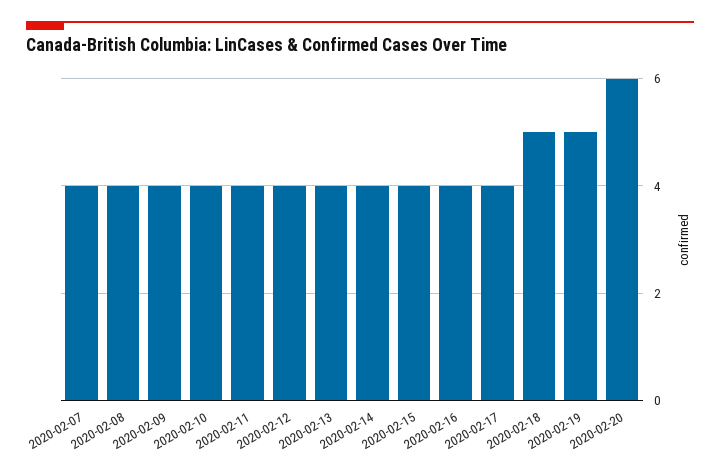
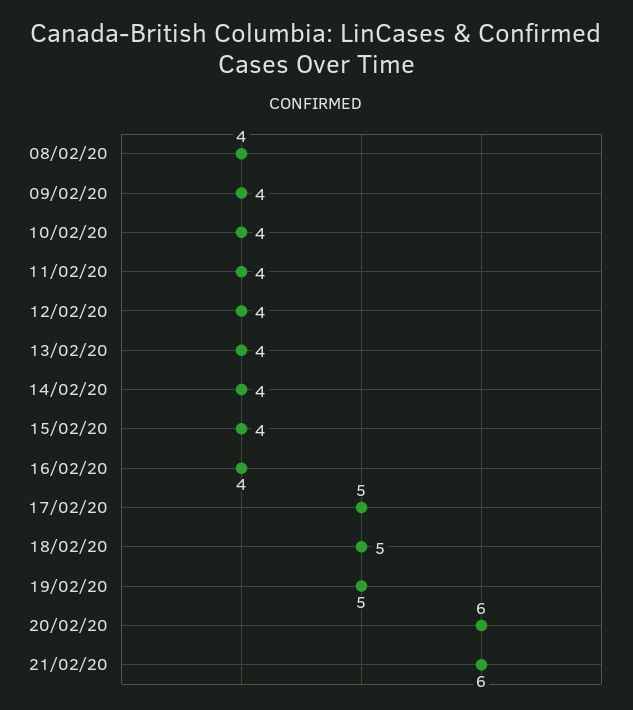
2020-02-07: 4 -> none
2020-02-17: 4 -> 5
21/02/20: none -> 6

